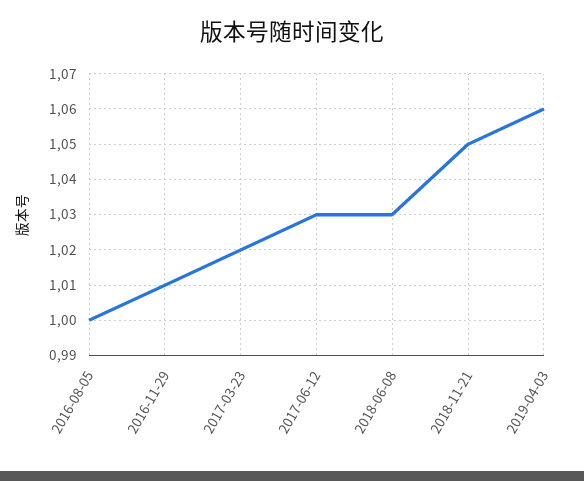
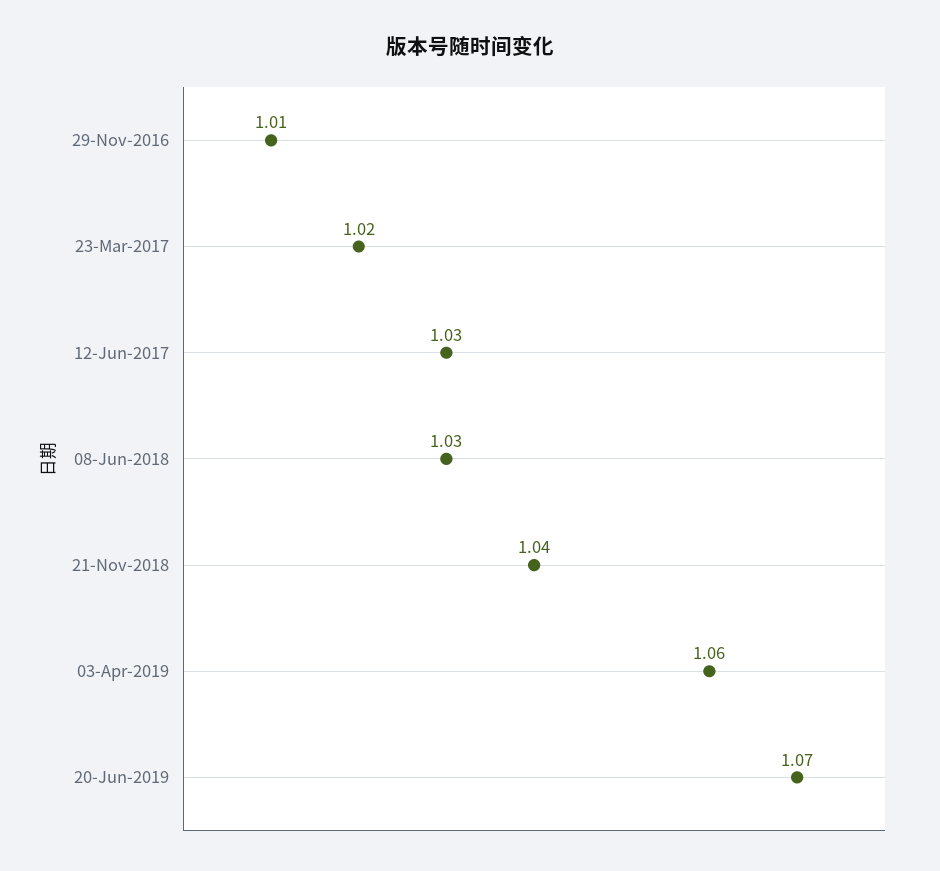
2016-08-05: 1 -> none
2018-11-21: 1.05 -> 1.04
20-Jun-2019: none -> 1.07

